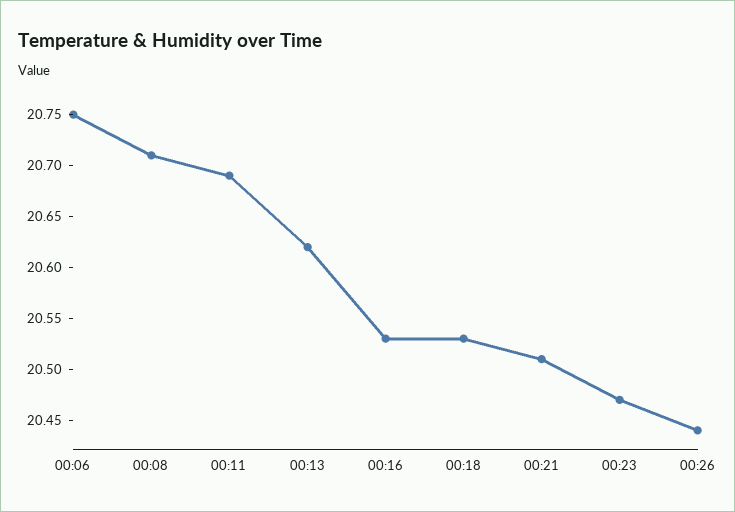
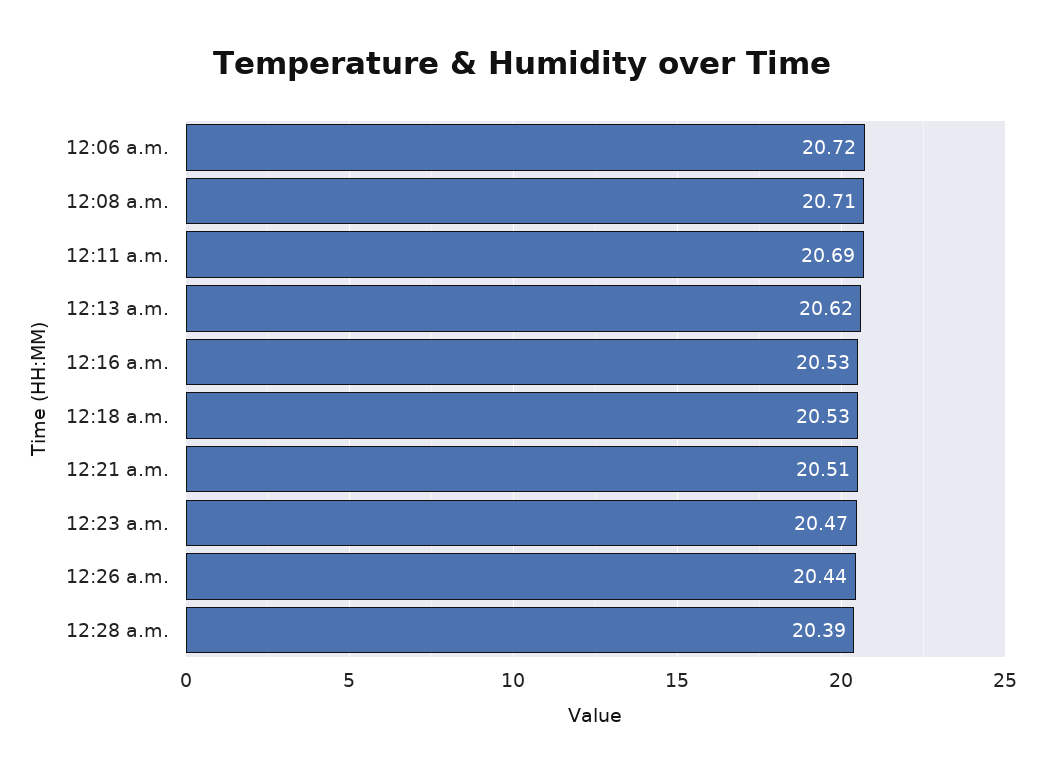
00:06: 20.75 -> 20.72
12:28 a.m.: none -> 20.39

